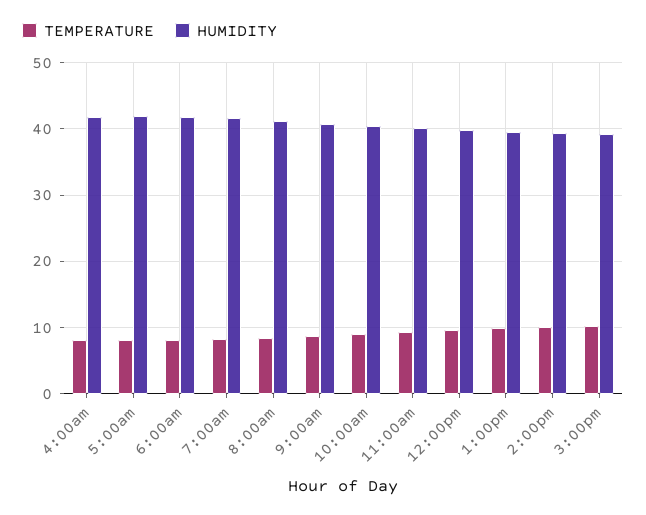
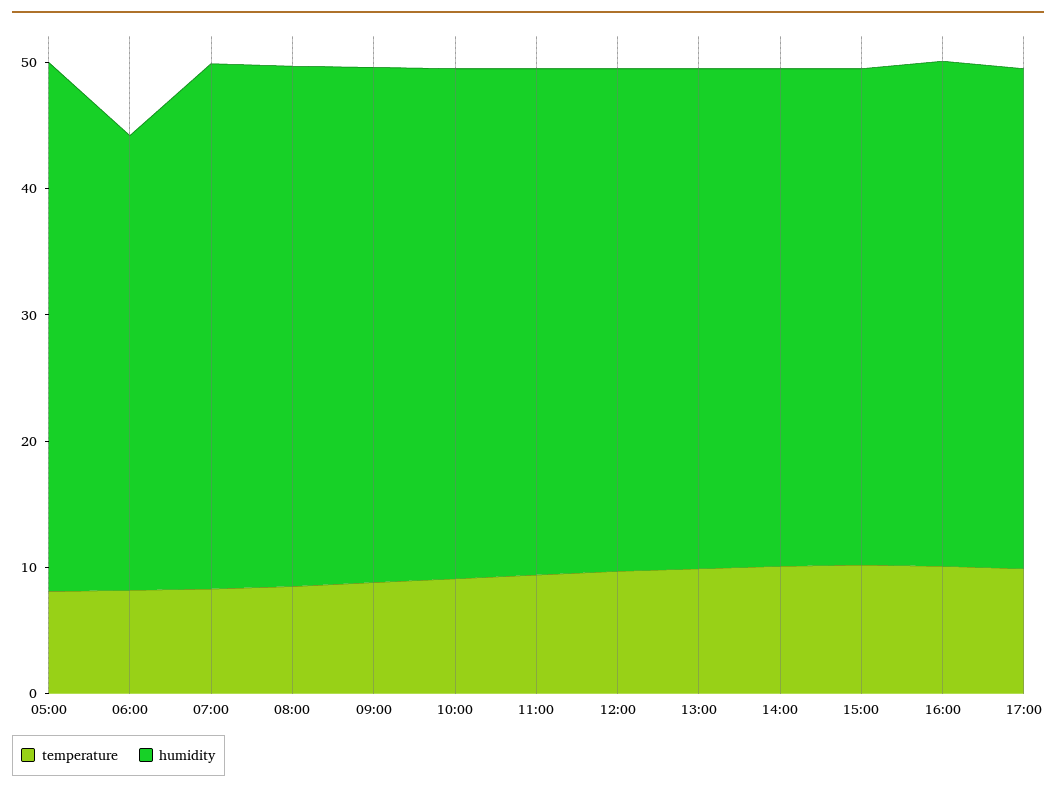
TEMPERATURE, 4:00am: 8 -> none
HUMIDITY, 4:00am: 42 -> none
HUMIDITY, 6:00am: 42 -> 36
TEMPERATURE, 16:00: none -> 10
HUMIDITY, 16:00: none -> 40
TEMPERATURE, 17:00: none -> 10
HUMIDITY, 17:00: none -> 40

